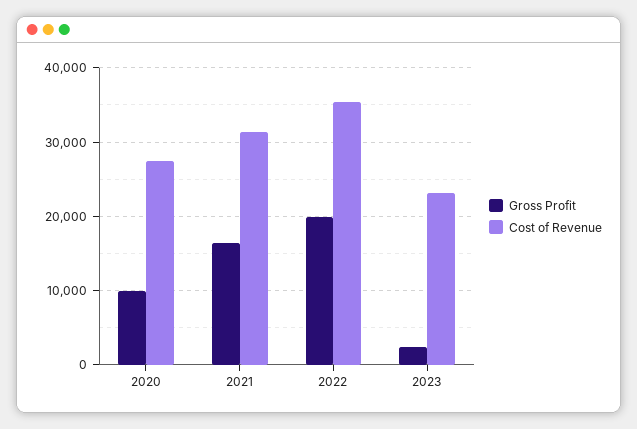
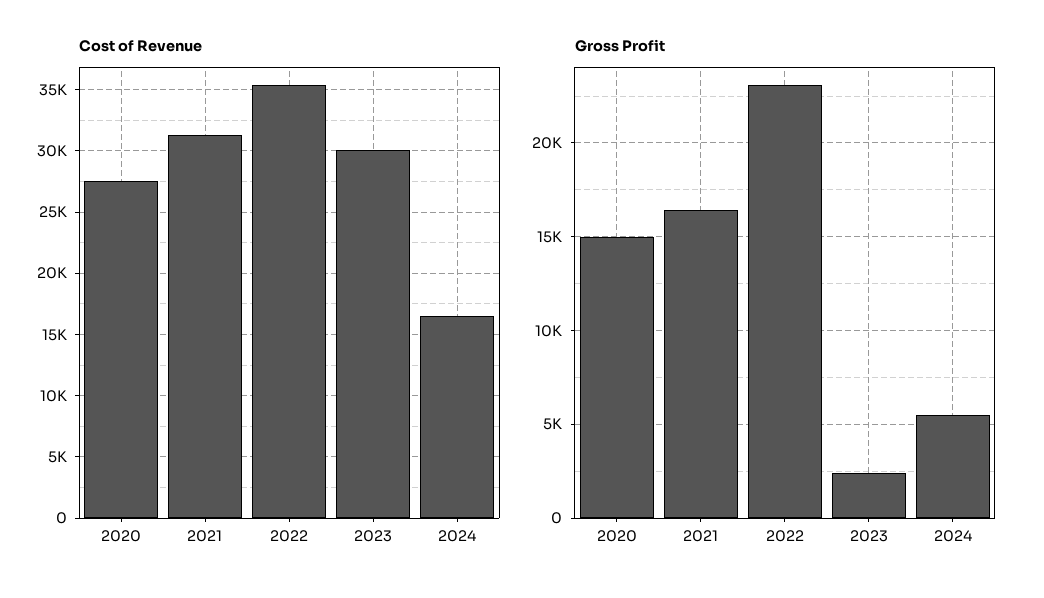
Gross Profit, 2020: 10000 -> 15000
Gross Profit, 2022: 20000 -> 23000
Cost of Revenue, 2023: 23000 -> 30000
Cost of Revenue, 2024: none -> 16500
Gross Profit, 2024: none -> 5500

